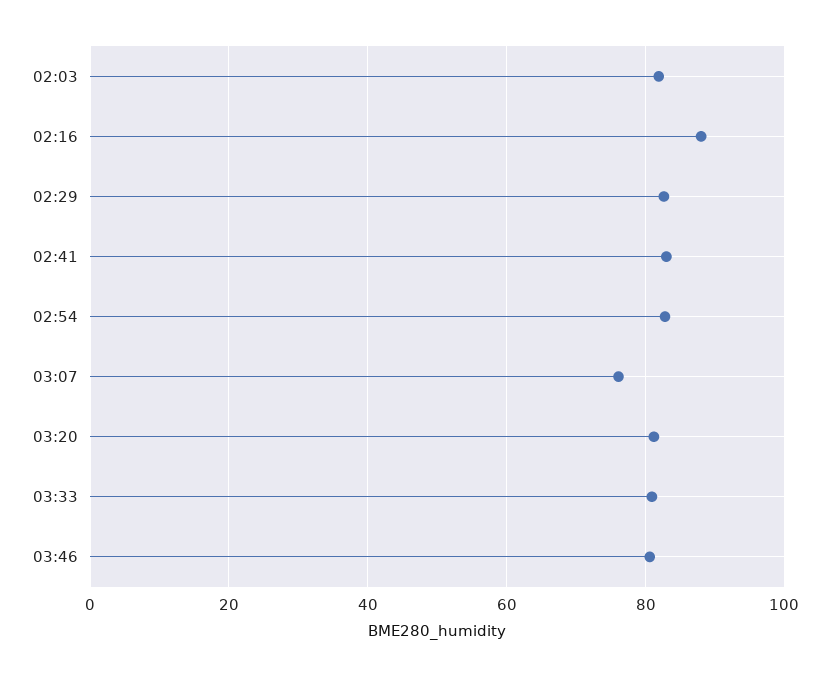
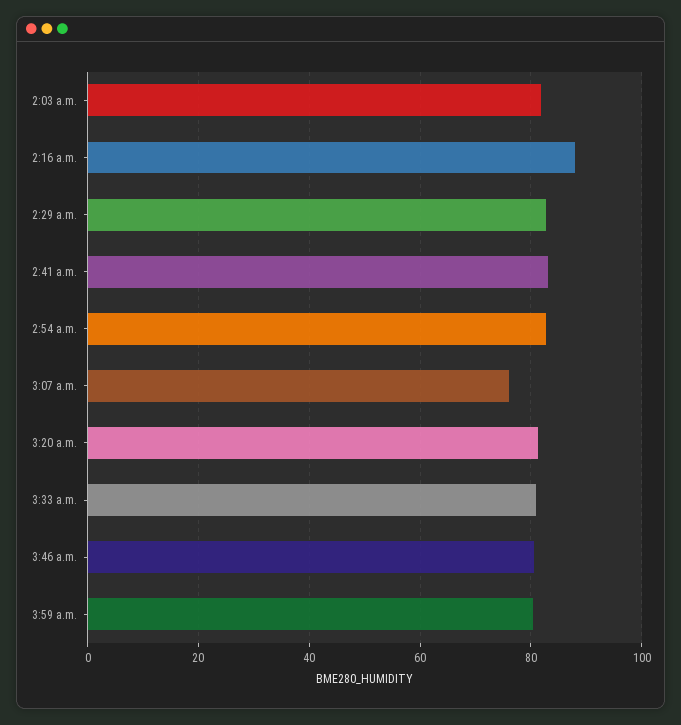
3:59 a.m.: none -> 80

